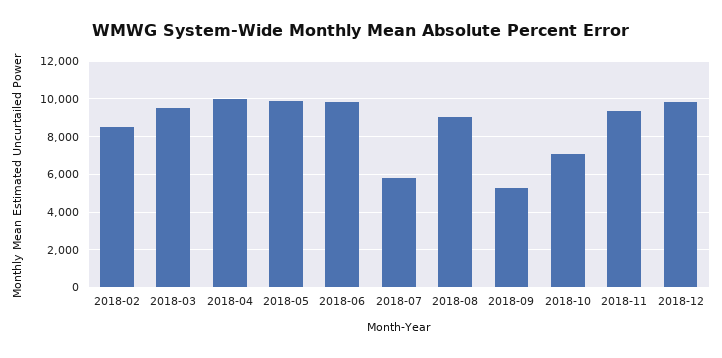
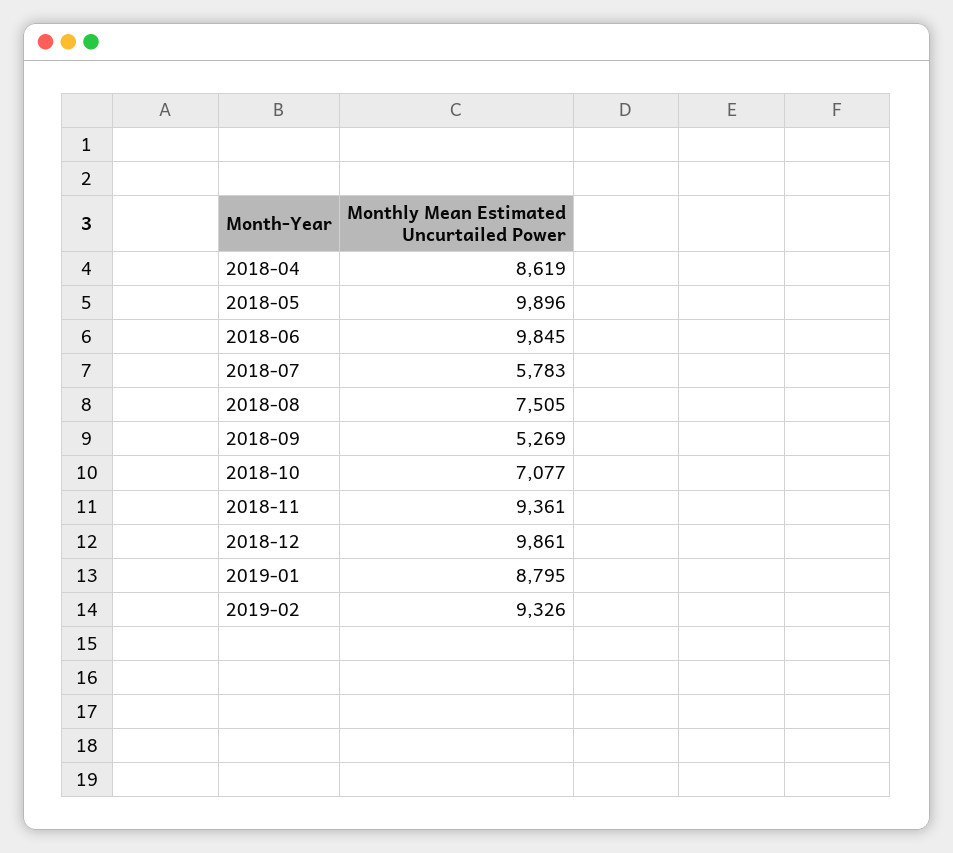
2018-02: 8500 -> none
2018-03: 9500 -> none
2018-04: 10000 -> 8619
2018-08: 9000 -> 7505
2019-01: none -> 8795
2019-02: none -> 9326

